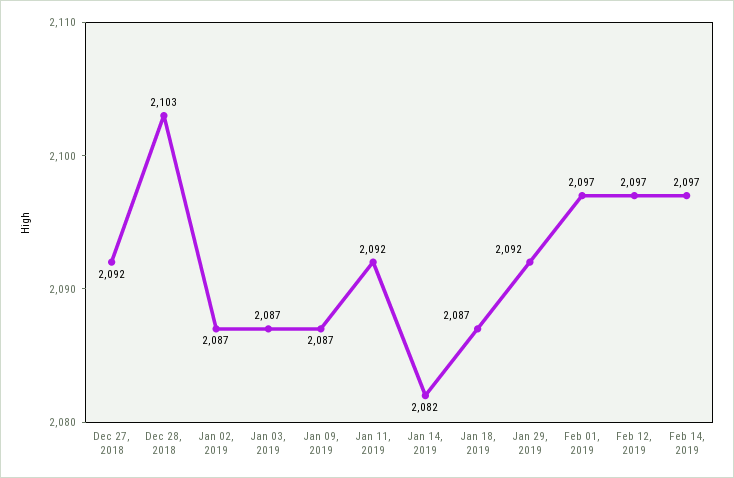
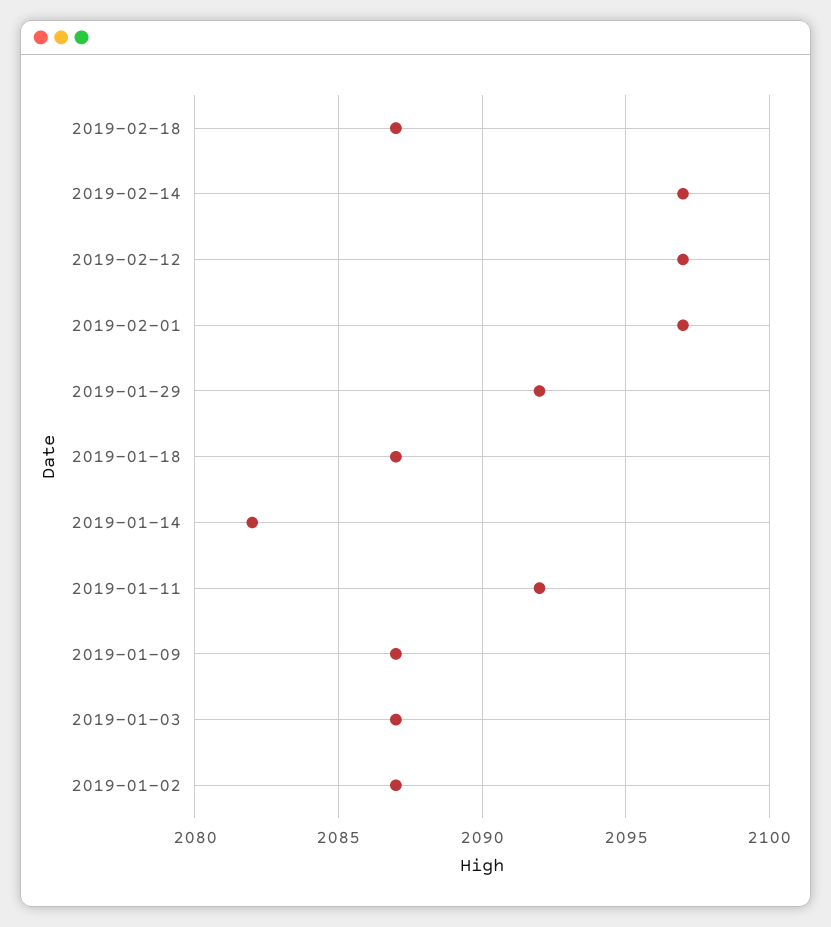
Dec 27, 2018: 2092 -> none
Dec 28, 2018: 2103 -> none
2019-02-18: none -> 2087

